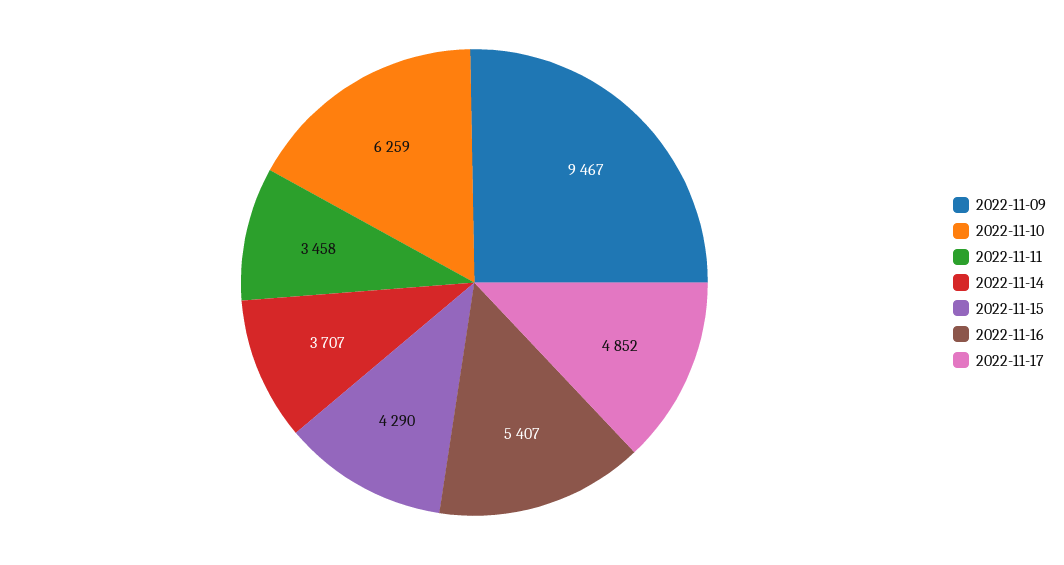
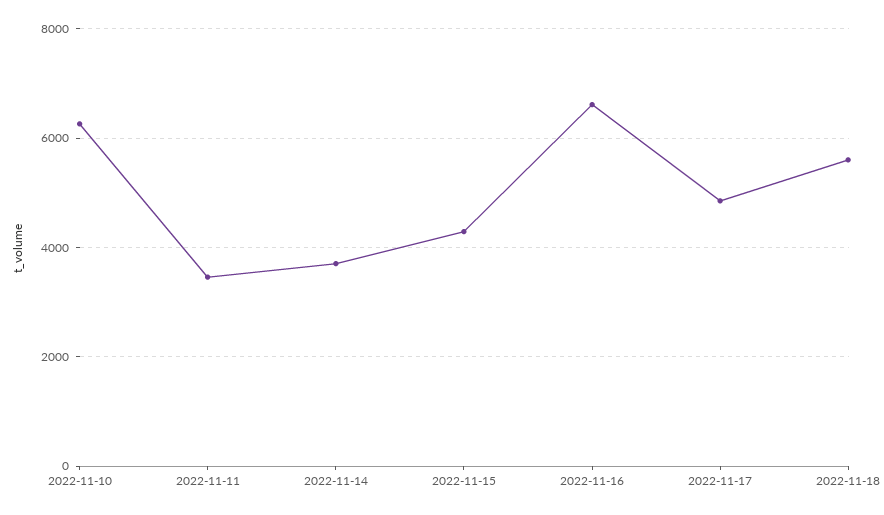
2022-11-09: 9467 -> none
2022-11-16: 5407 -> 6600
2022-11-18: none -> 5600

